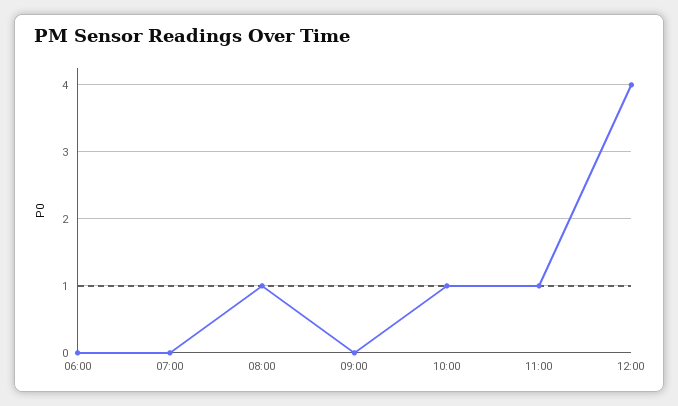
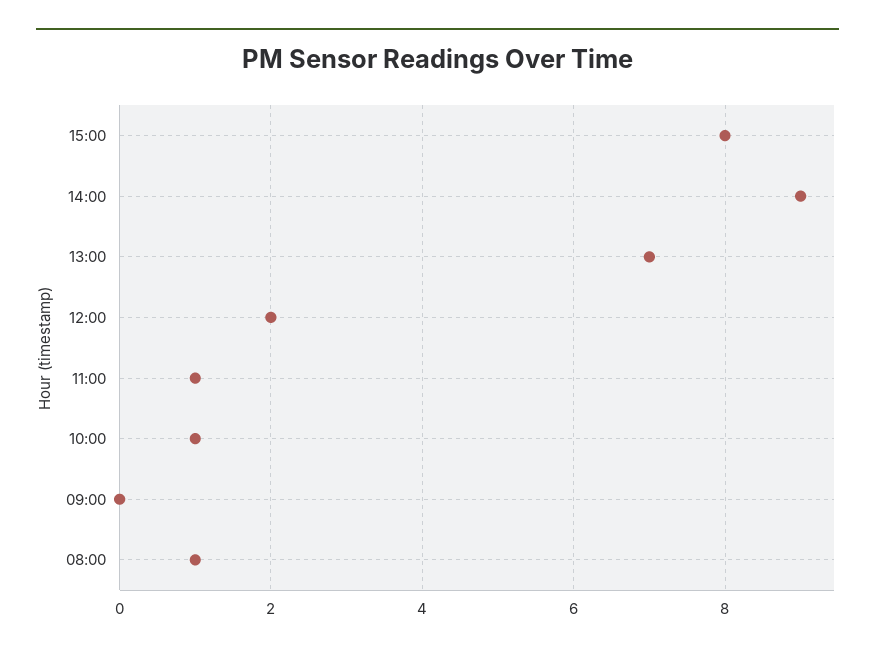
06:00: 0 -> none
07:00: 0 -> none
12:00: 4 -> 2
15:00: none -> 8
14:00: none -> 9
13:00: none -> 7

